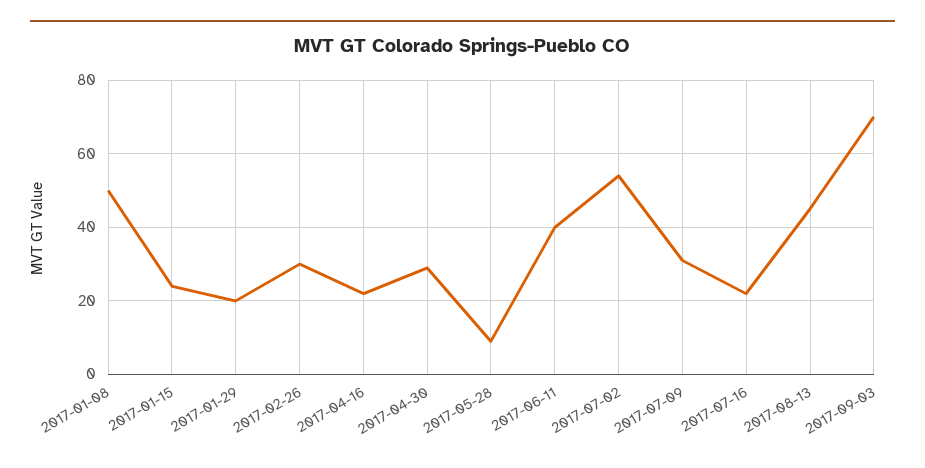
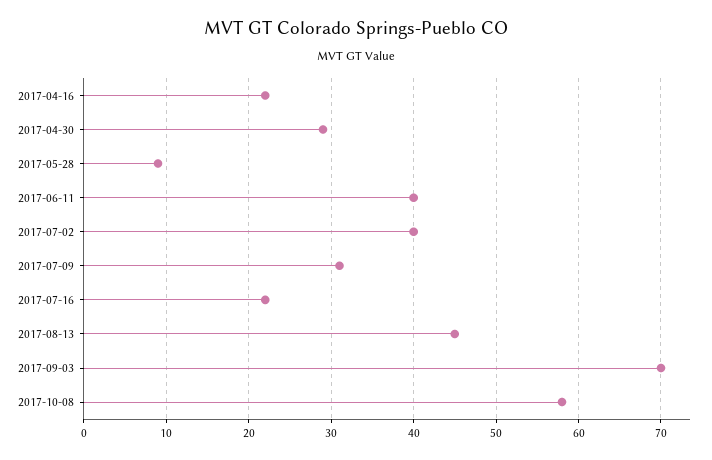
2017-01-08: 50 -> none
2017-01-15: 25 -> none
2017-01-29: 20 -> none
2017-02-26: 30 -> none
2017-07-02: 55 -> 40
2017-10-08: none -> 58

